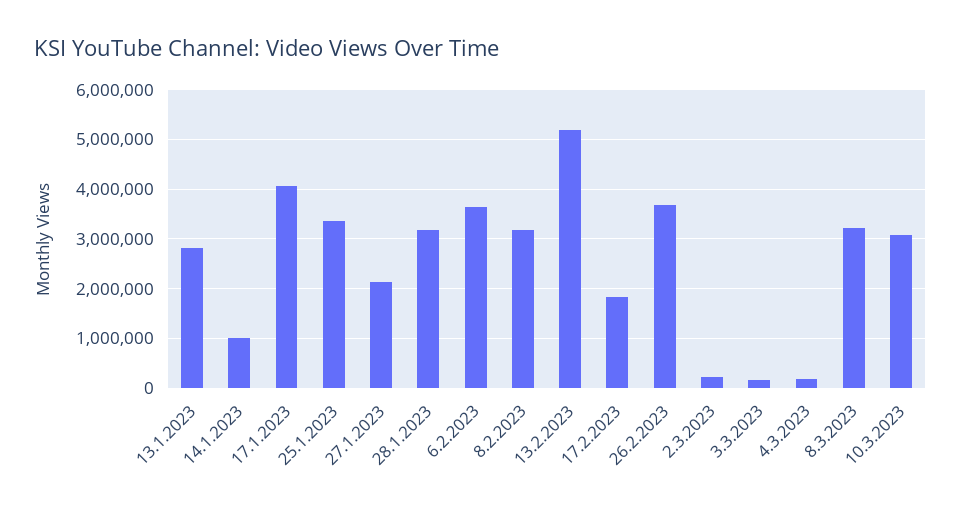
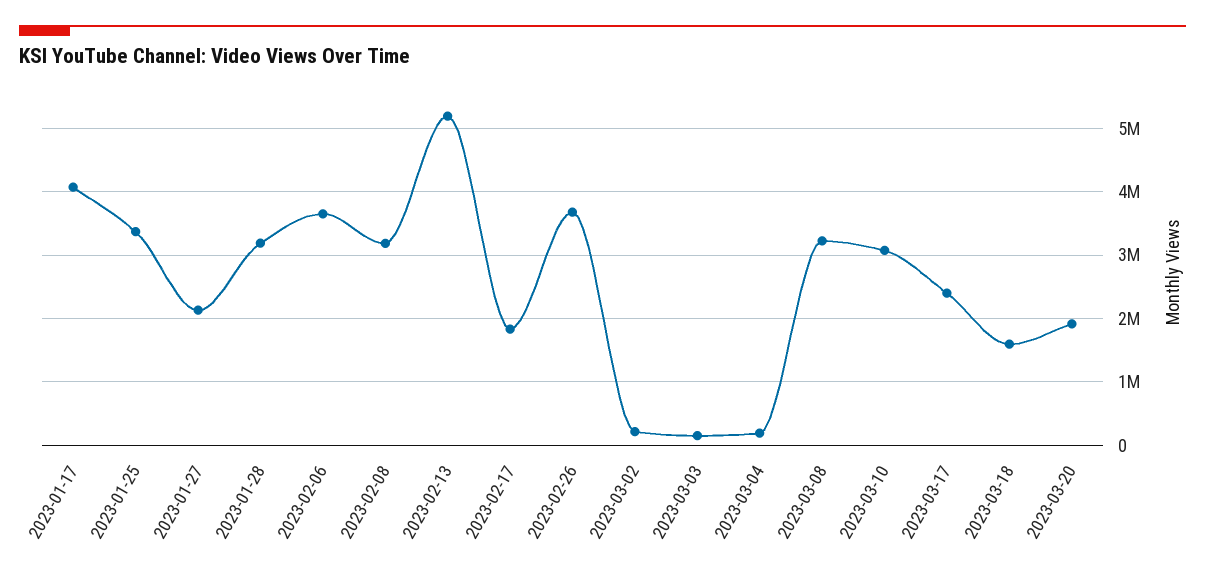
13.1.2023: 2800000 -> none
14.1.2023: 1000000 -> none
2023-03-17: none -> 2400000
2023-03-18: none -> 1600000
2023-03-20: none -> 1900000

